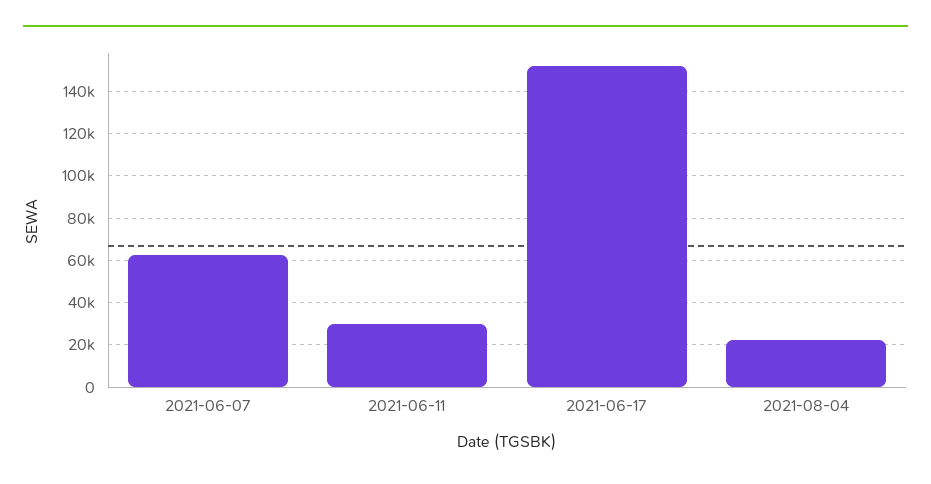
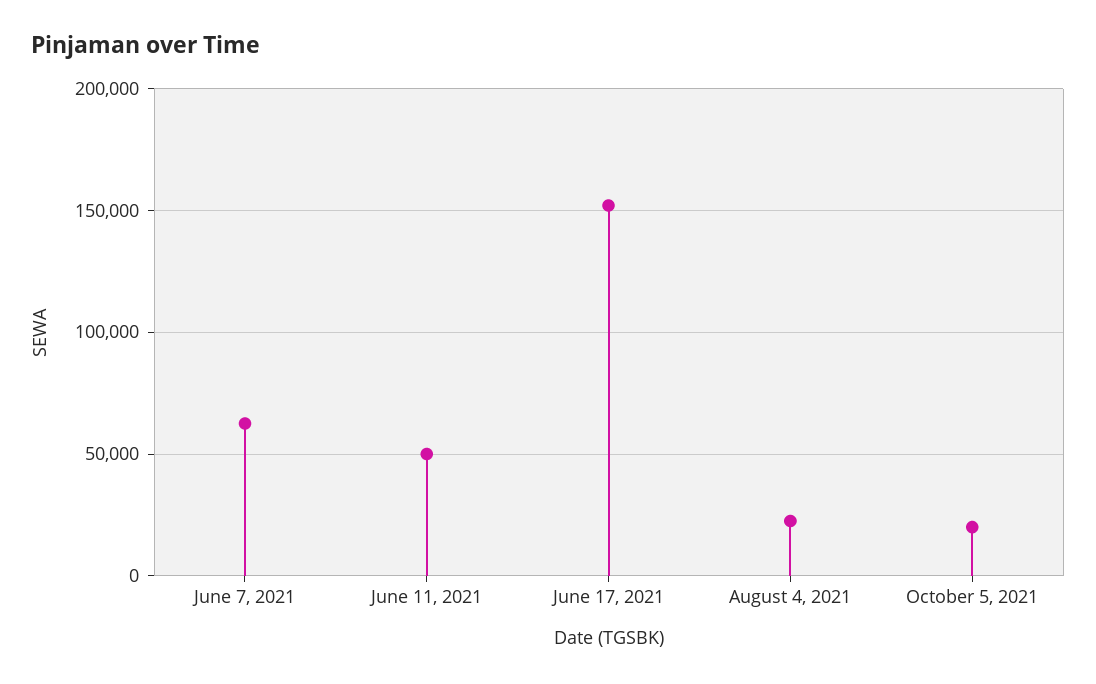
2021-06-11: 30000 -> 50000
October 5, 2021: none -> 20000

